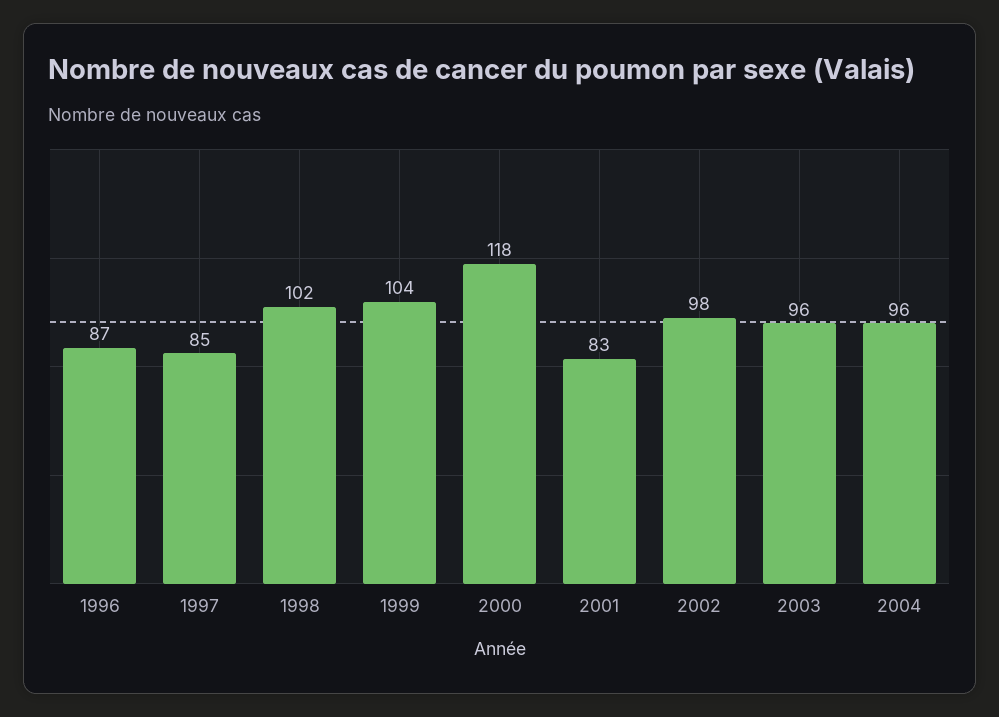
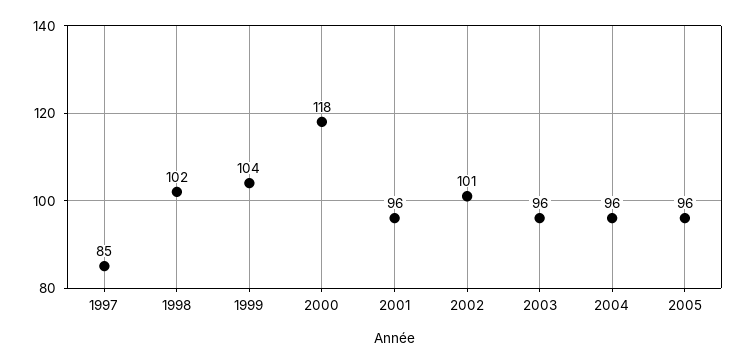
1996: 87 -> none
2001: 83 -> 96
2002: 98 -> 101
2005: none -> 96

